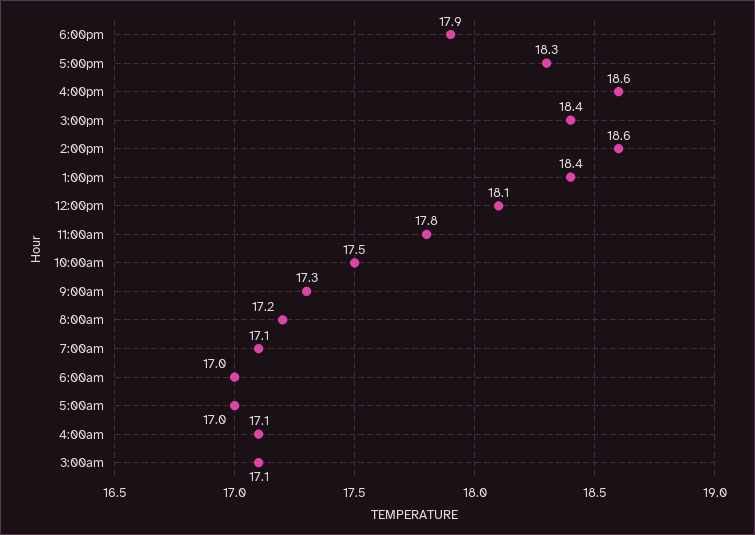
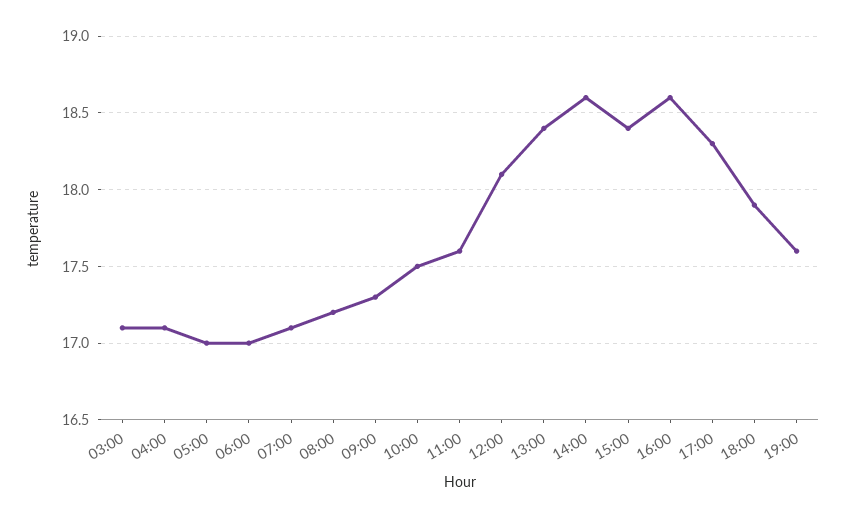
11:00am: 17.8 -> 17.6
19:00: none -> 17.6

